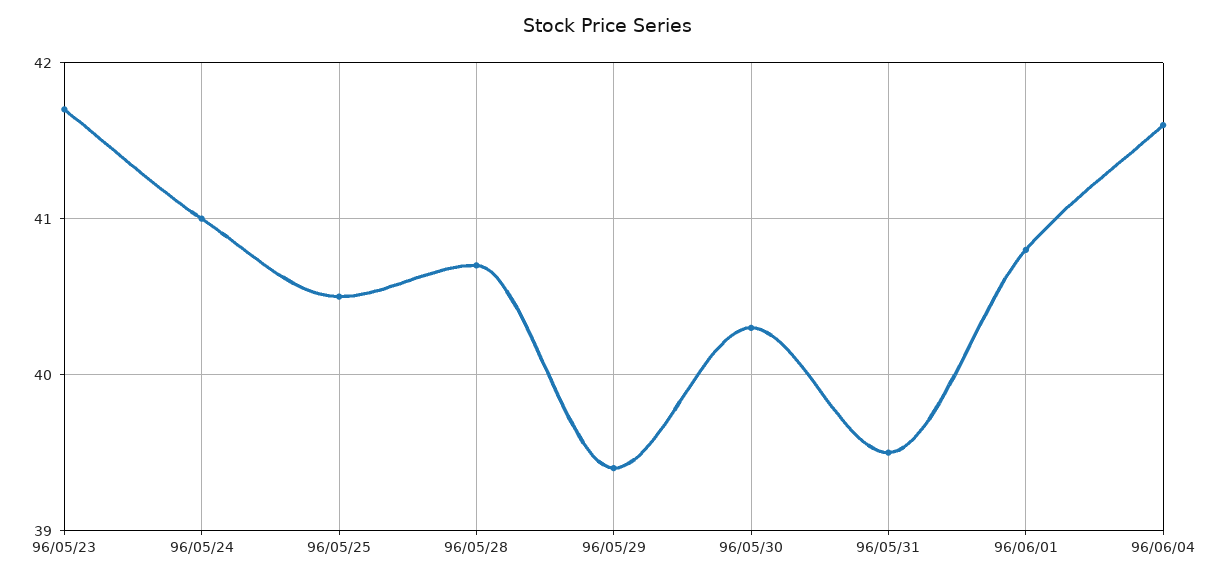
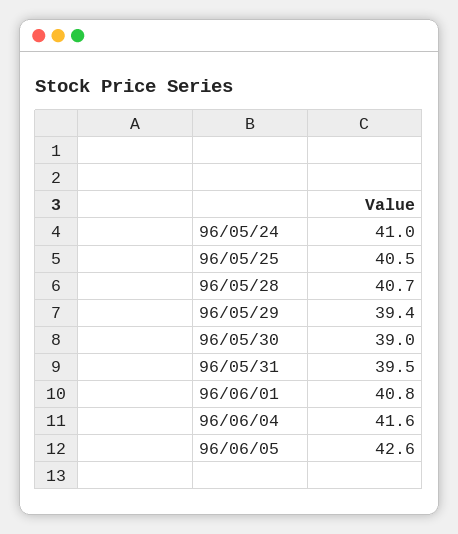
96/05/23: 41.7 -> none
96/05/30: 40.3 -> 39
96/06/05: none -> 42.6

